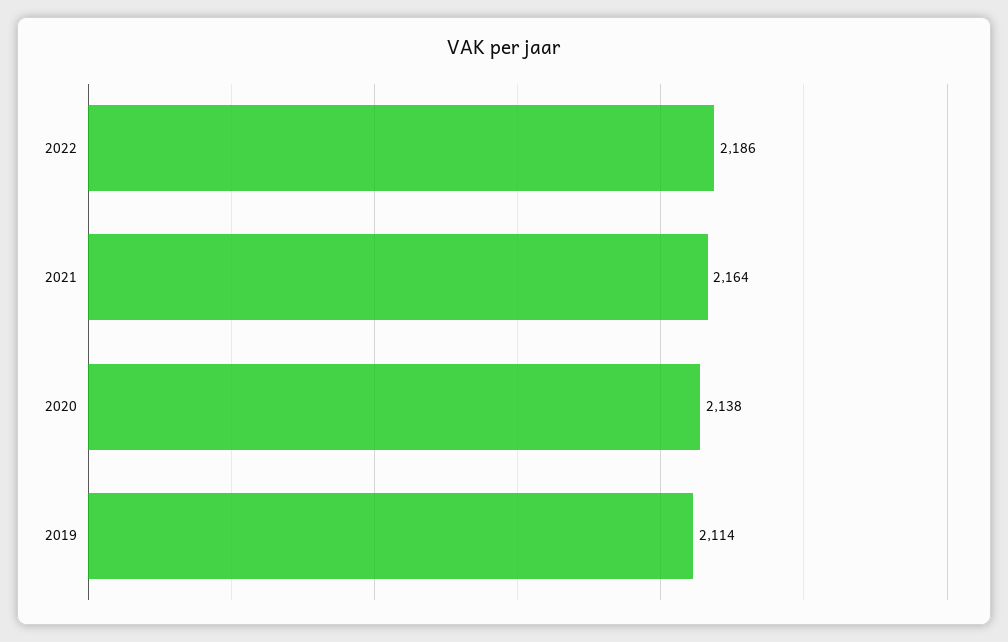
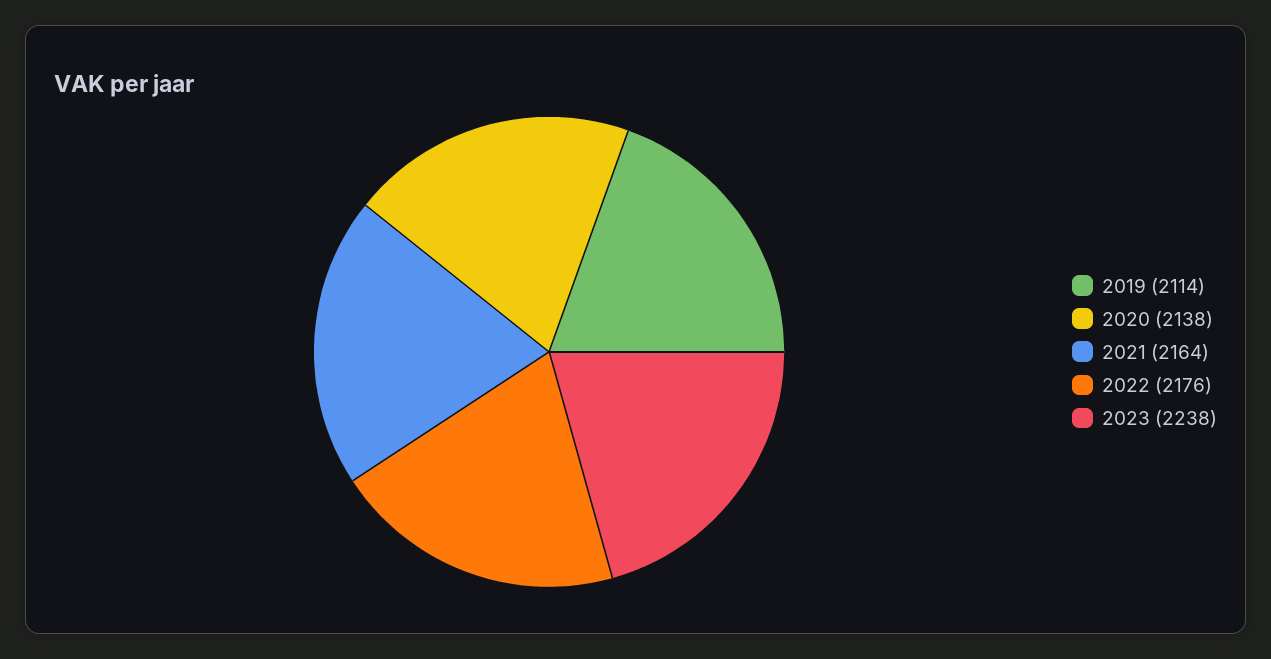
2022: 2186 -> 2176
2023: none -> 2238

